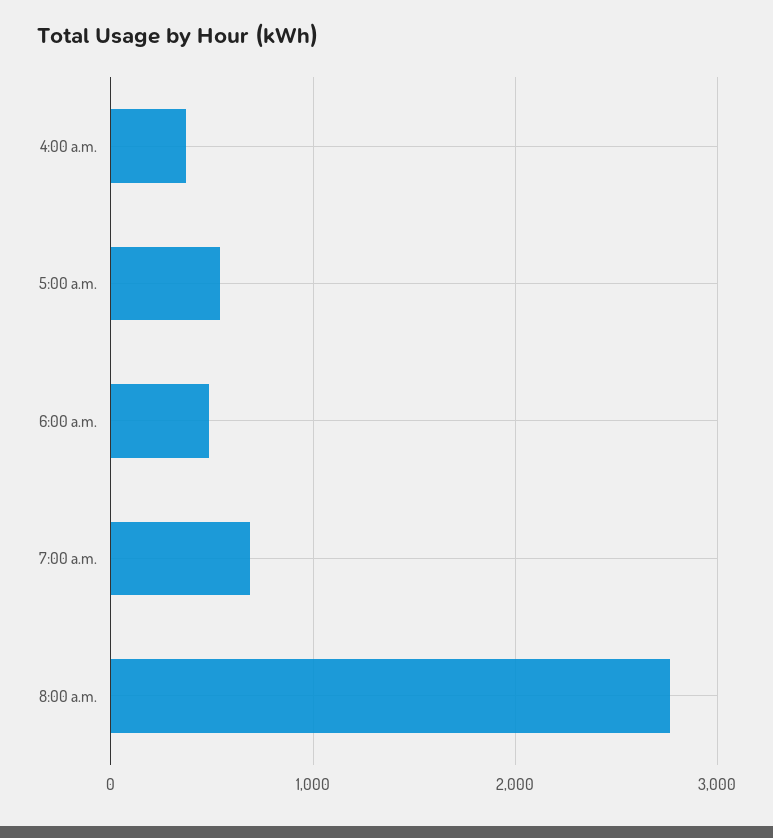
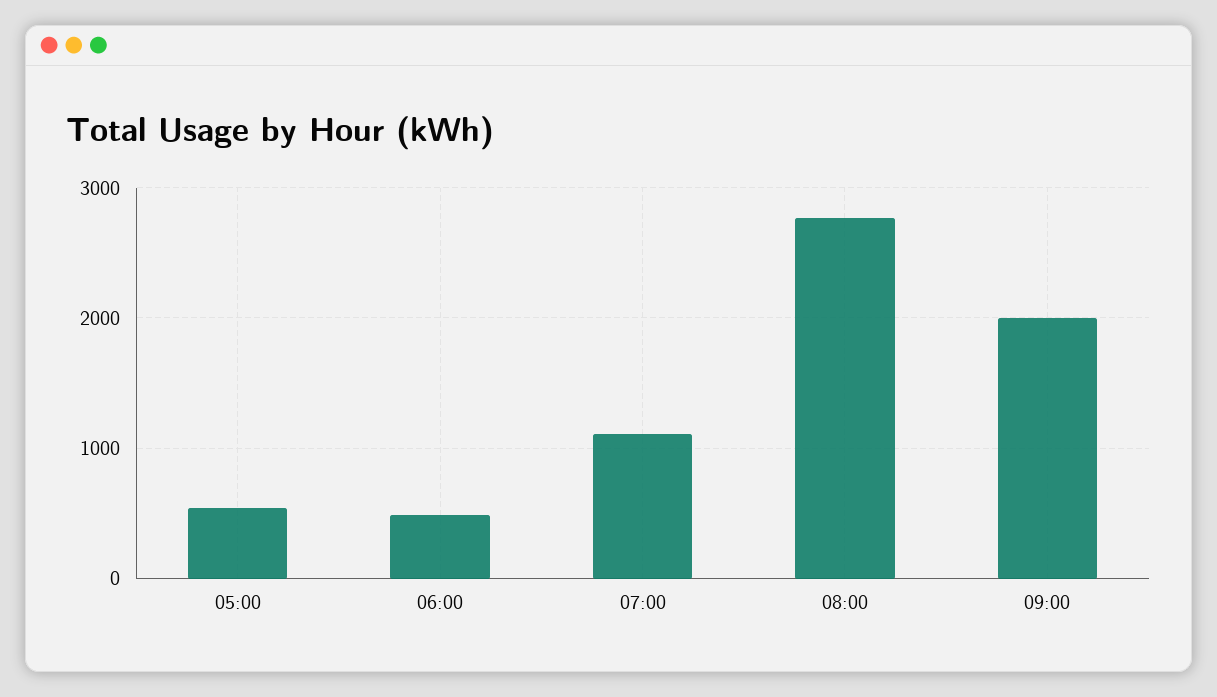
4:00 a.m.: 400 -> none
7:00 a.m.: 700 -> 1100
09:00: none -> 2000

